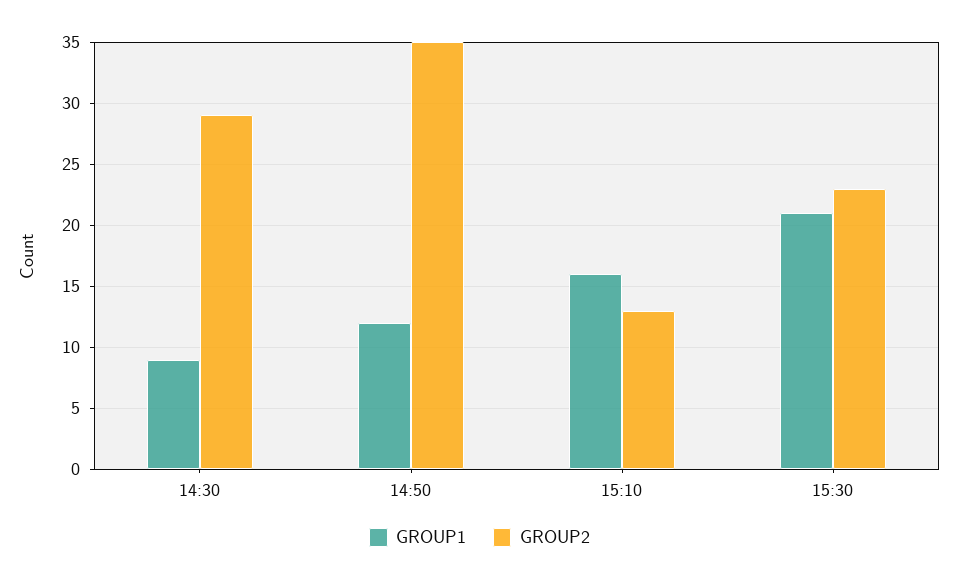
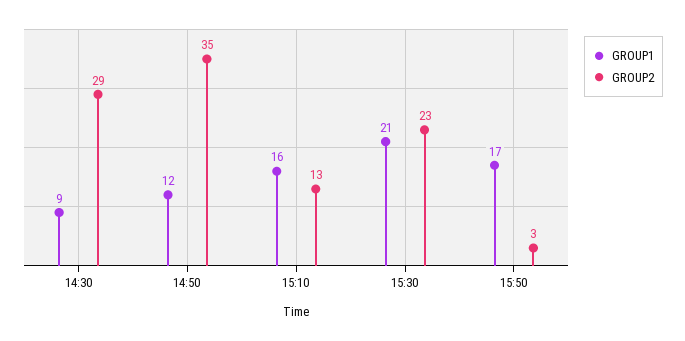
GROUP1, 15:50: none -> 17
GROUP2, 15:50: none -> 3

